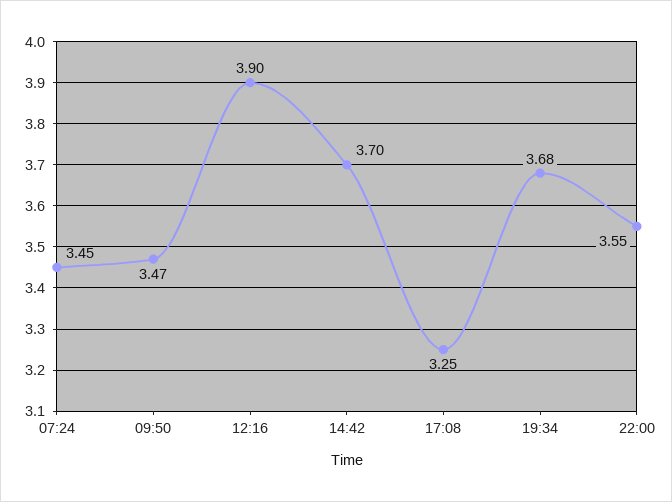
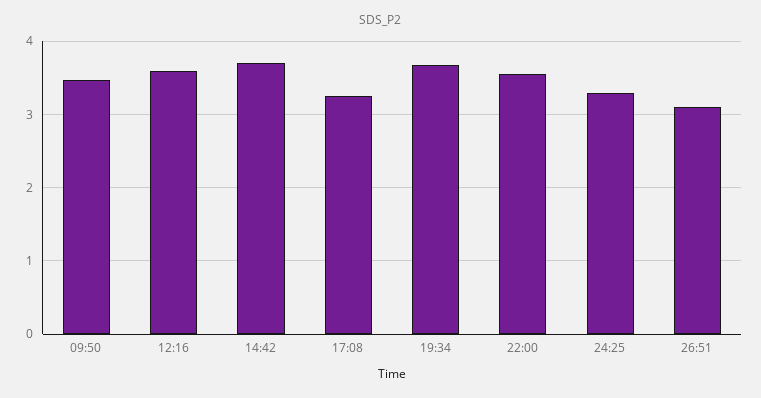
07:24: 3.45 -> none
12:16: 3.9 -> 3.6
24:25: none -> 3.3
26:51: none -> 3.1

